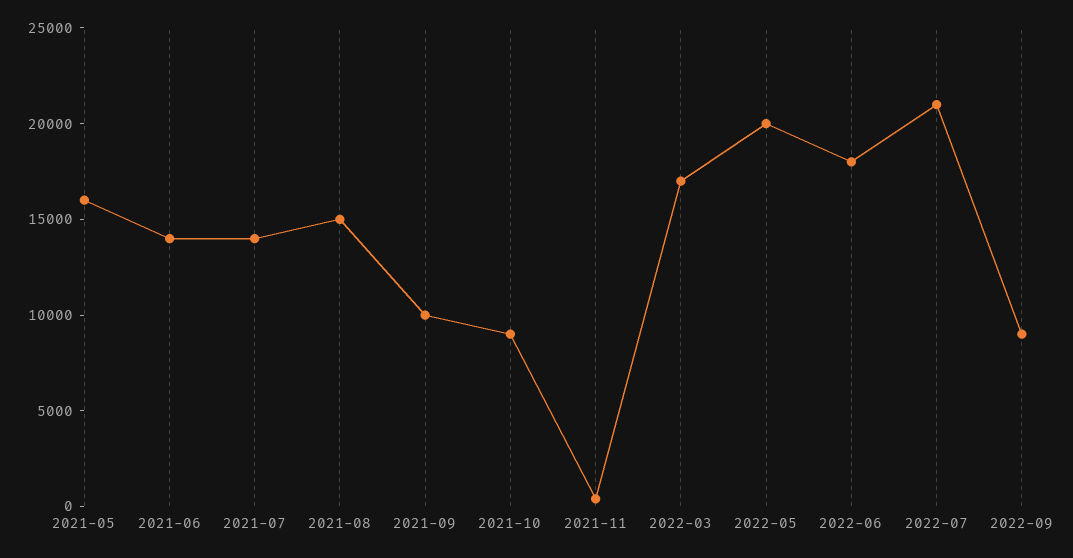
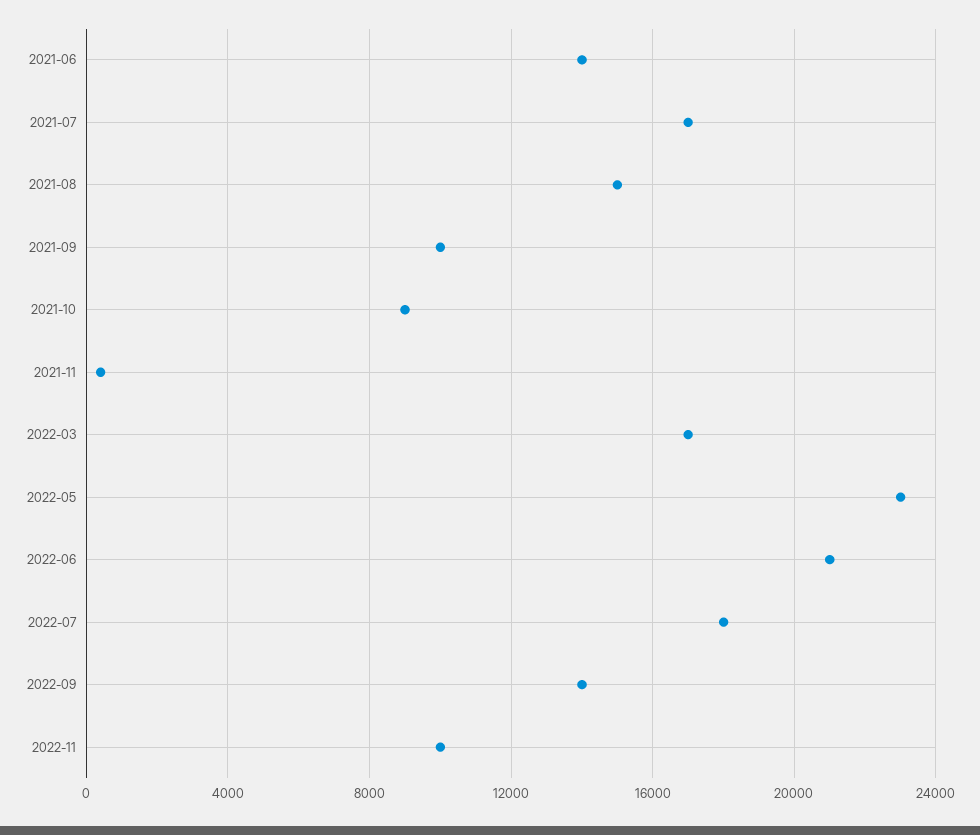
2021-05: 16000 -> none
2021-07: 14000 -> 17000
2022-05: 20000 -> 23000
2022-06: 18000 -> 21000
2022-07: 21000 -> 18000
2022-09: 9000 -> 14000
2022-11: none -> 10000

